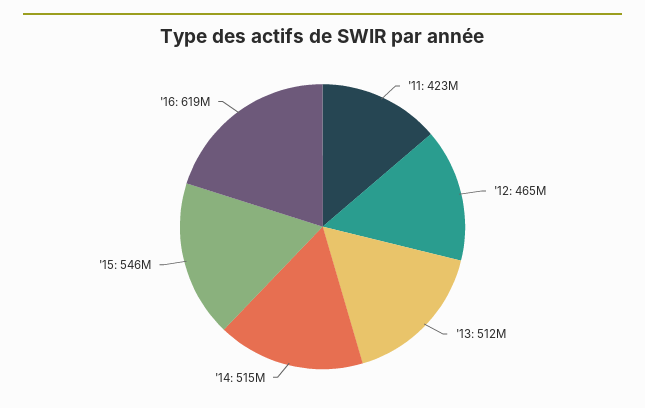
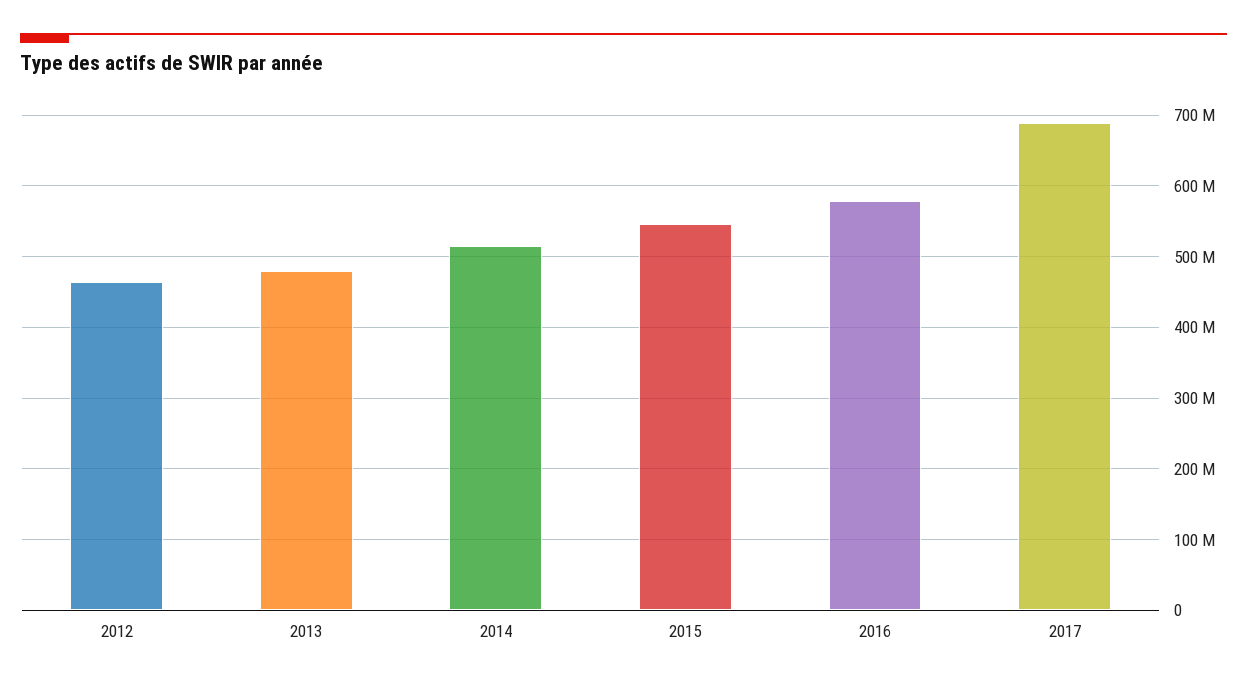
'11: 423000000 -> none
'13: 512000000 -> 480000000
'16: 619000000 -> 580000000
2017: none -> 690000000

